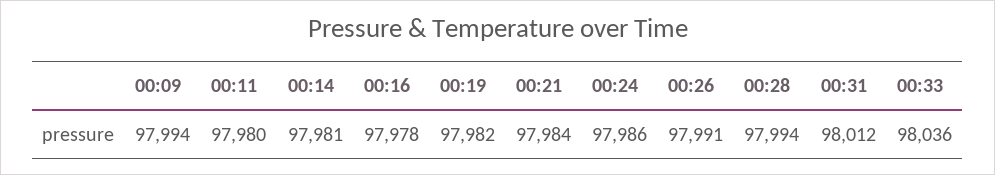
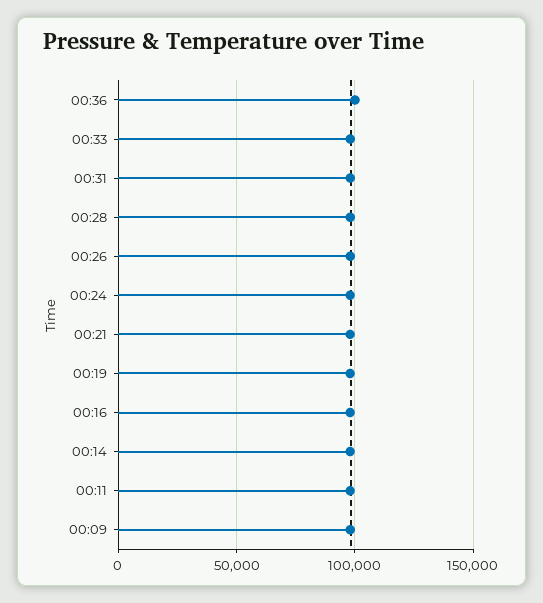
00:36: none -> 100000

